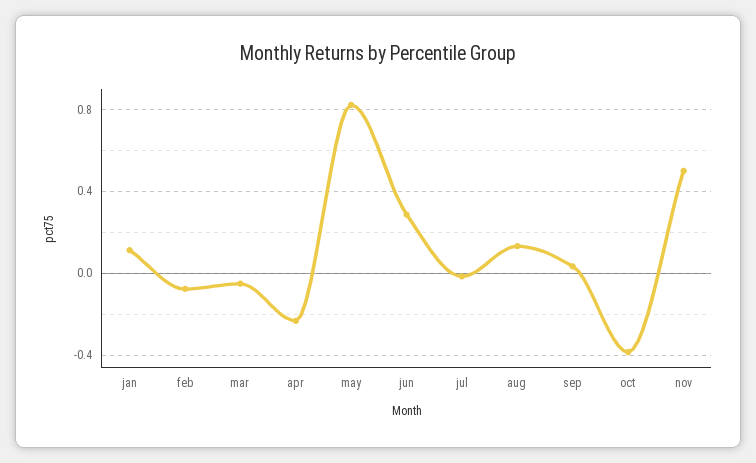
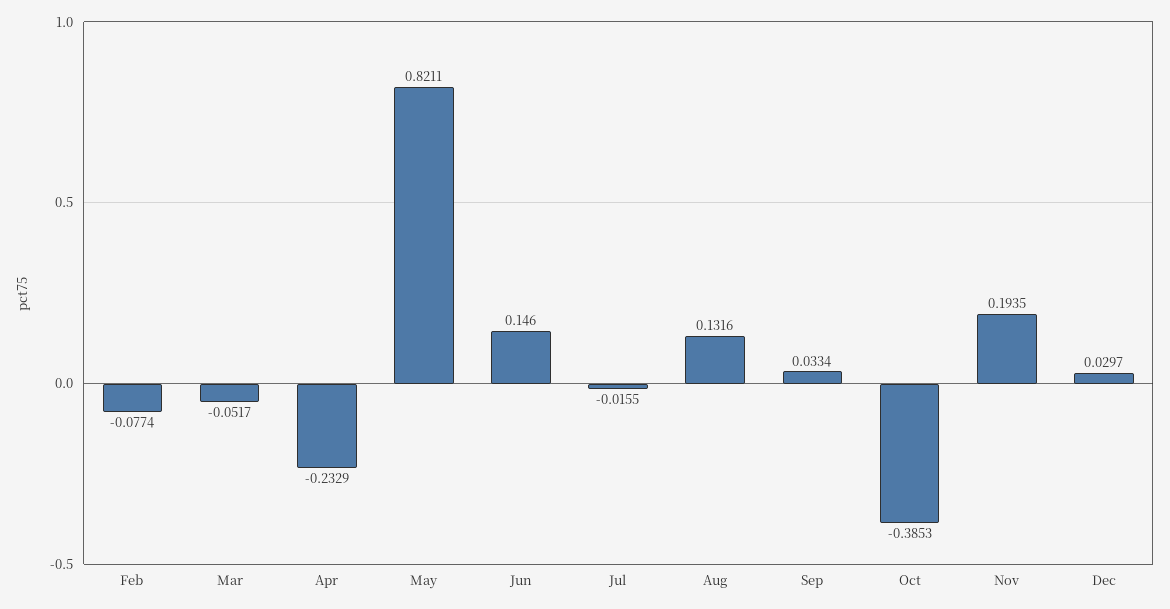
jan: 0.1 -> none
jun: 0.3 -> 0.146
nov: 0.5 -> 0.1935
Dec: none -> 0.0297

